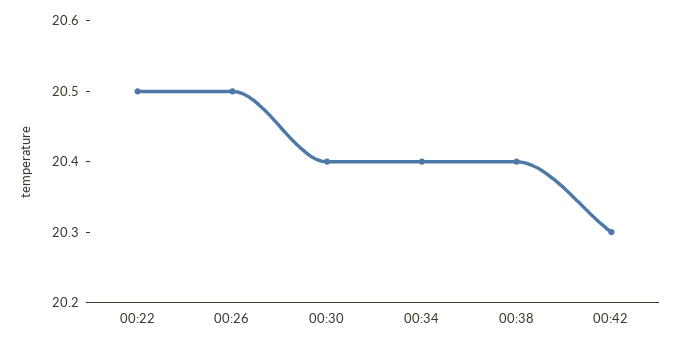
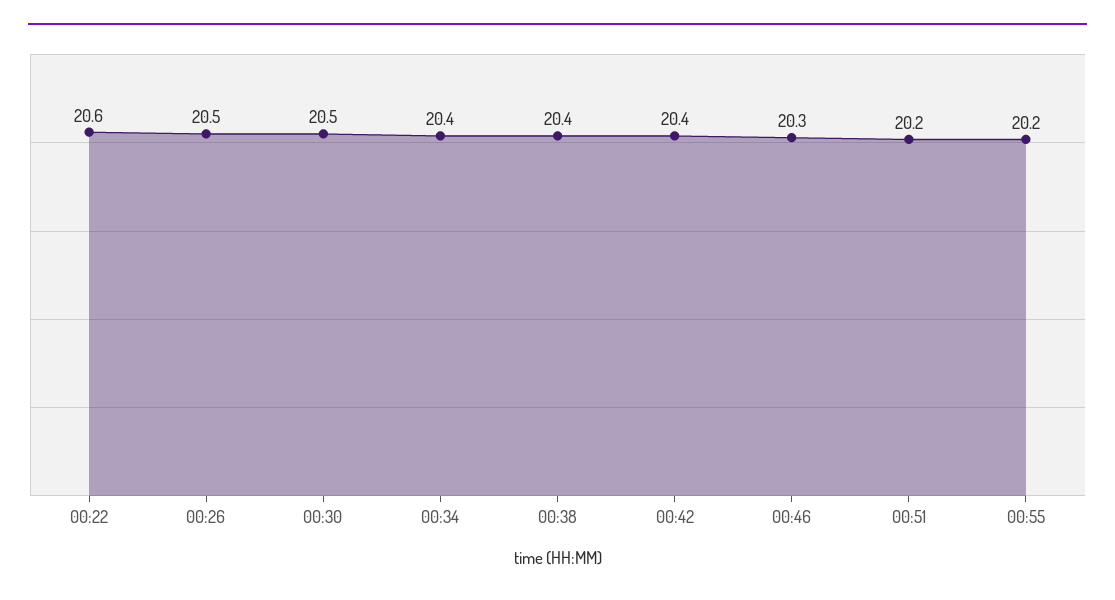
00:22: 20.5 -> 20.6
00:30: 20.4 -> 20.5
00:42: 20.3 -> 20.4
00:46: none -> 20.3
00:51: none -> 20.2
00:55: none -> 20.2

